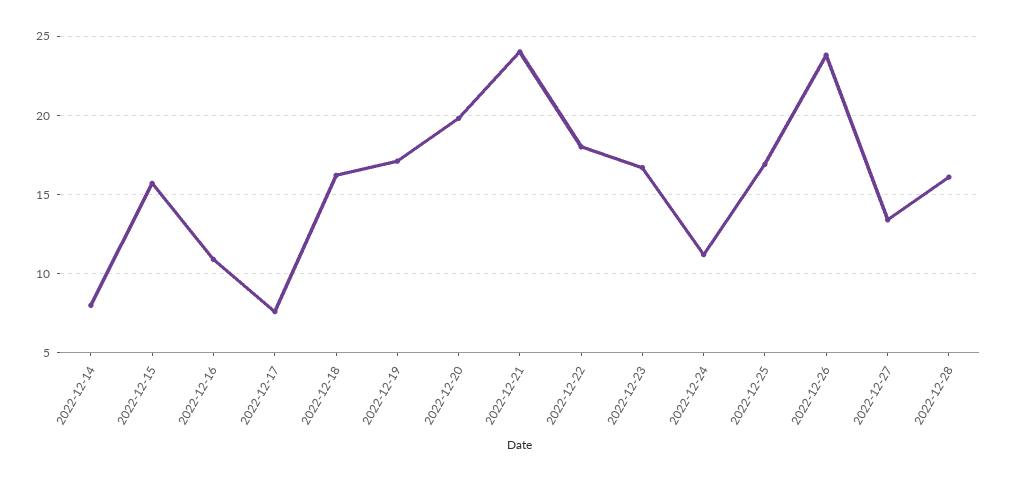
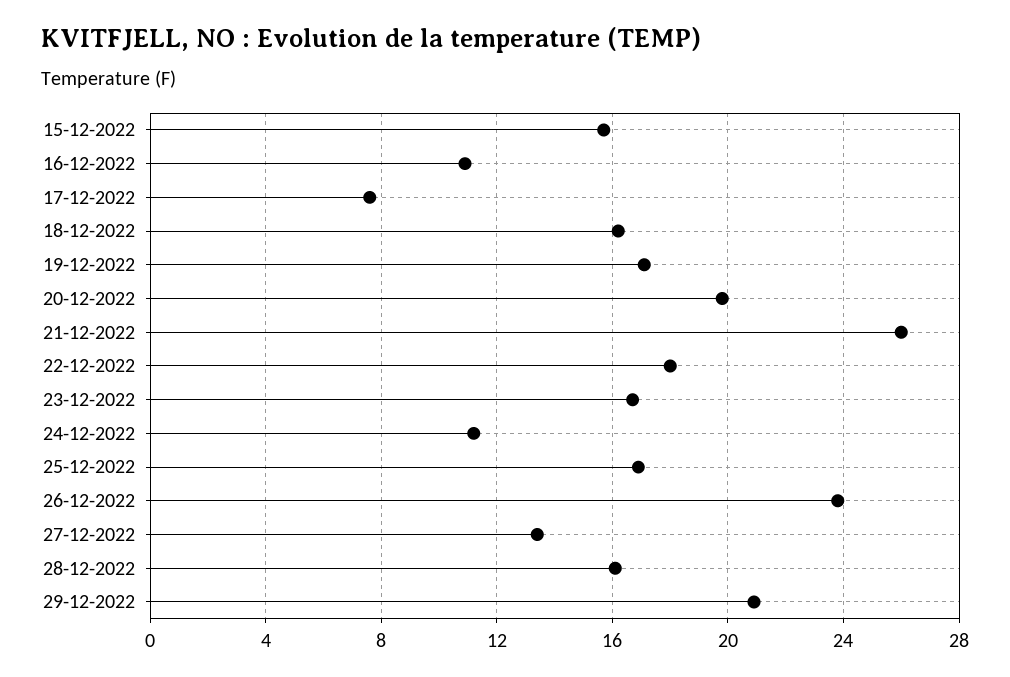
2022-12-14: 8 -> none
2022-12-21: 24 -> 26
29-12-2022: none -> 21

